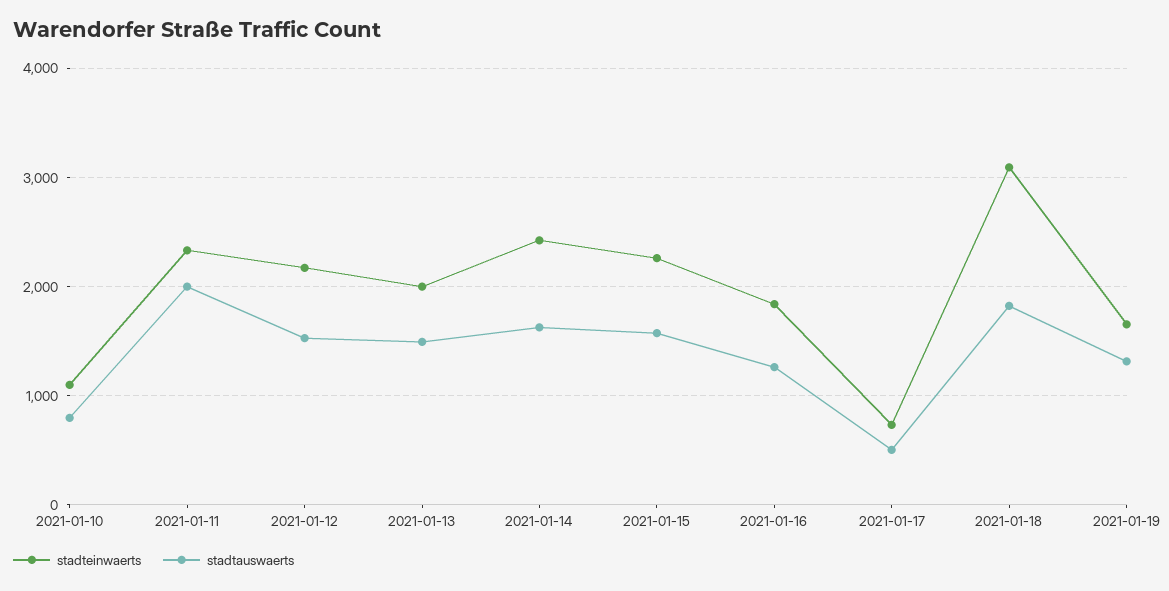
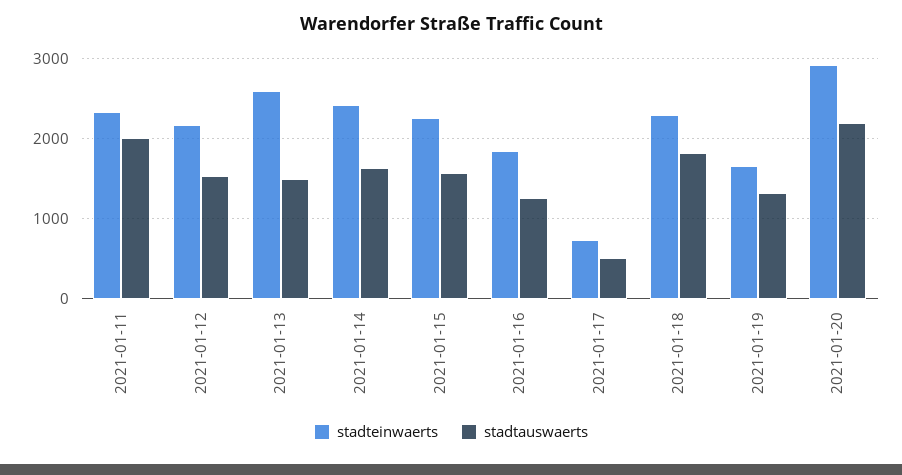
stadteinwaerts, 2021-01-10: 1100 -> none
stadtauswaerts, 2021-01-10: 800 -> none
stadteinwaerts, 2021-01-13: 2000 -> 2600
stadteinwaerts, 2021-01-18: 3100 -> 2300
stadteinwaerts, 2021-01-20: none -> 2900
stadtauswaerts, 2021-01-20: none -> 2200

